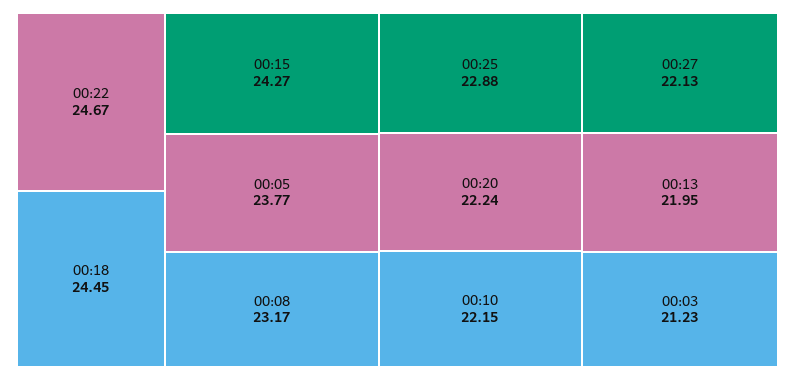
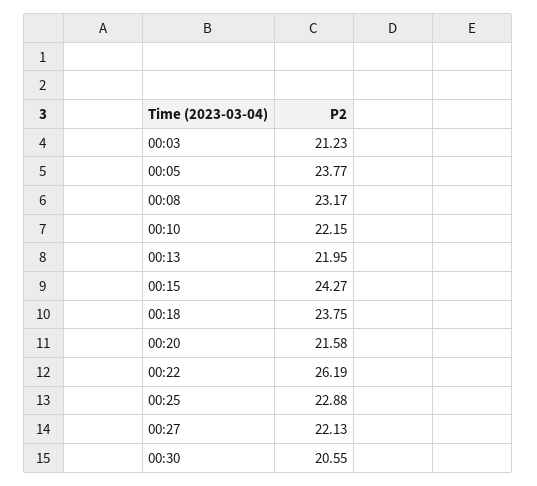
00:22: 24.67 -> 26.19
00:18: 24.45 -> 23.75
00:20: 22.24 -> 21.58
00:30: none -> 20.55

